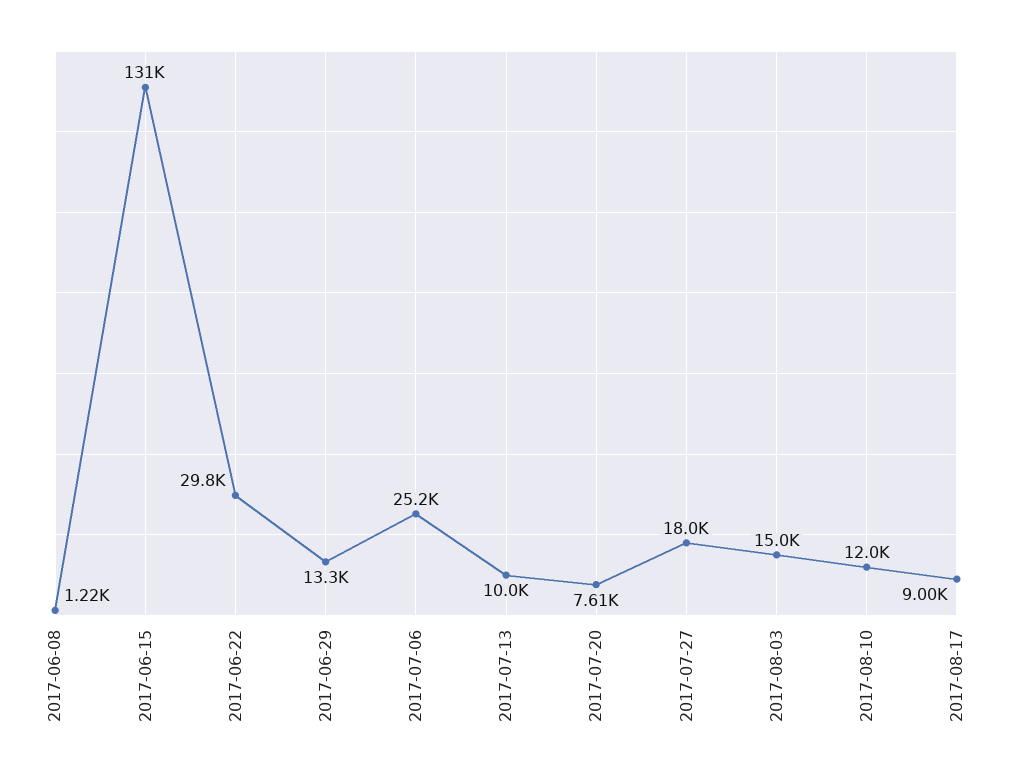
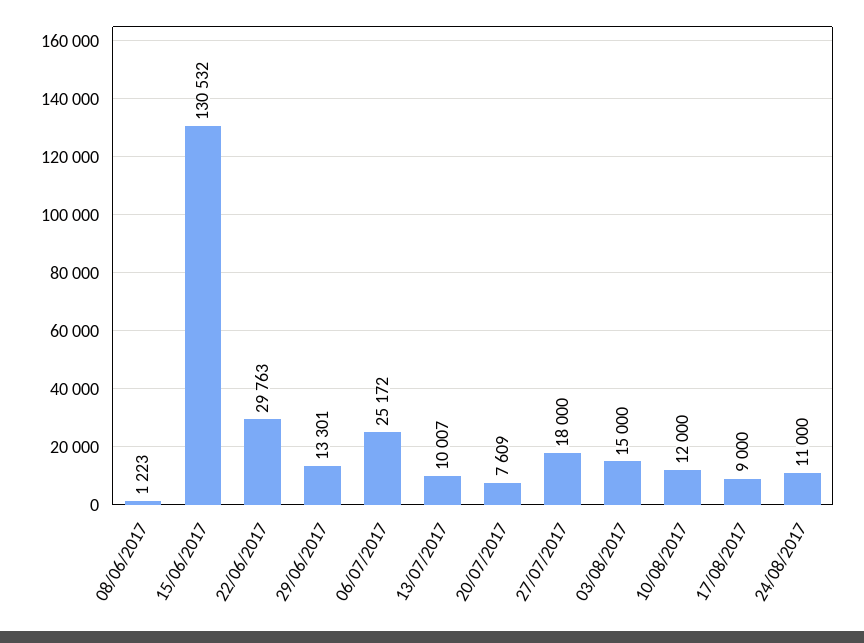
24/08/2017: none -> 11000

